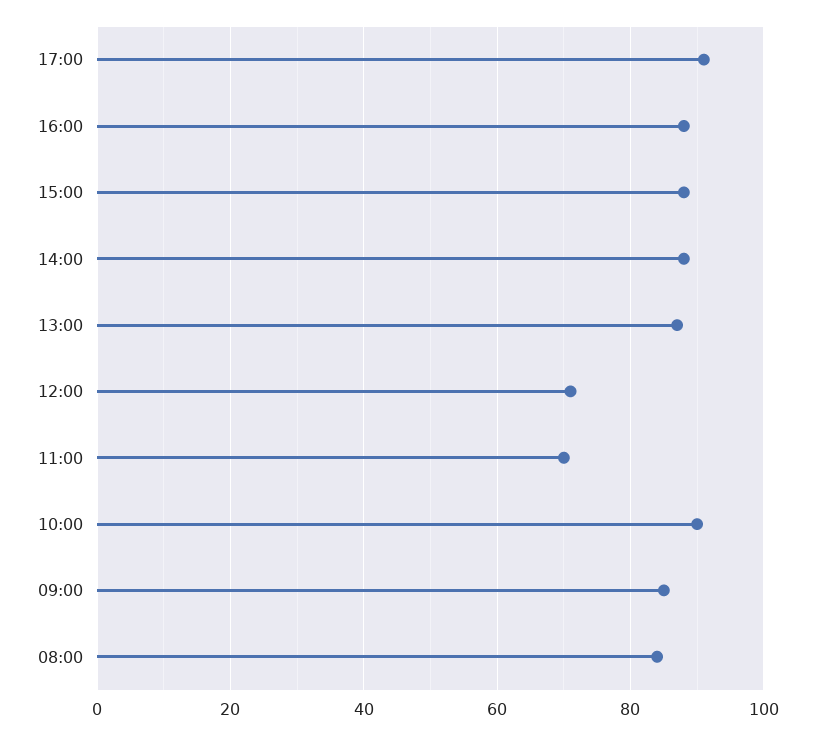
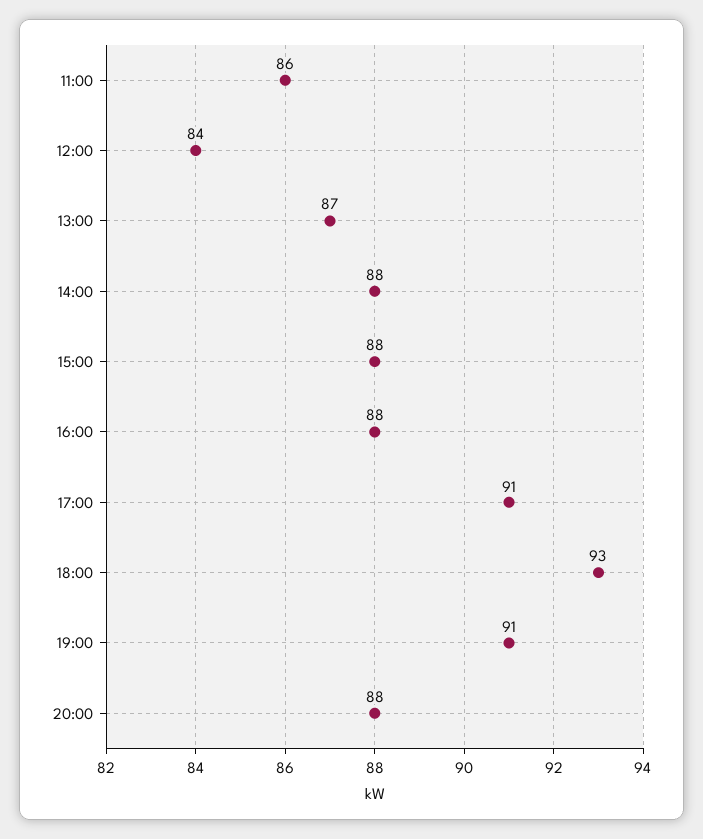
12:00: 70 -> 84
11:00: 70 -> 86
10:00: 90 -> none
09:00: 85 -> none
08:00: 85 -> none
18:00: none -> 93
19:00: none -> 91
20:00: none -> 88

